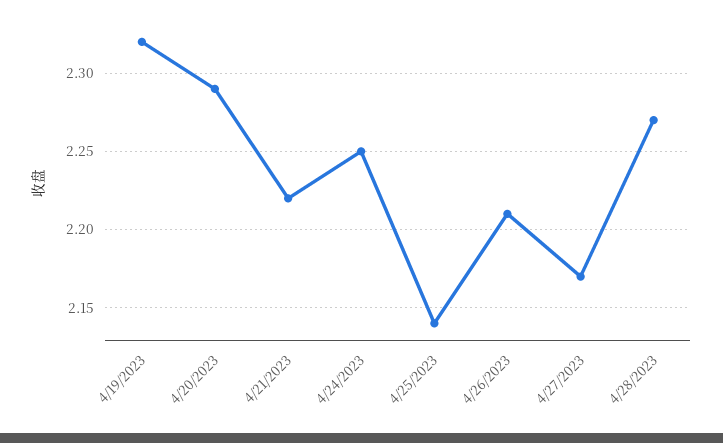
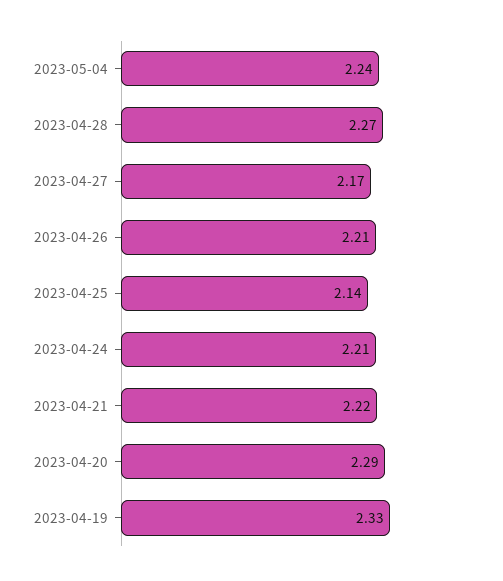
4/19/2023: 2.32 -> 2.33
4/24/2023: 2.25 -> 2.21
2023-05-04: none -> 2.24

